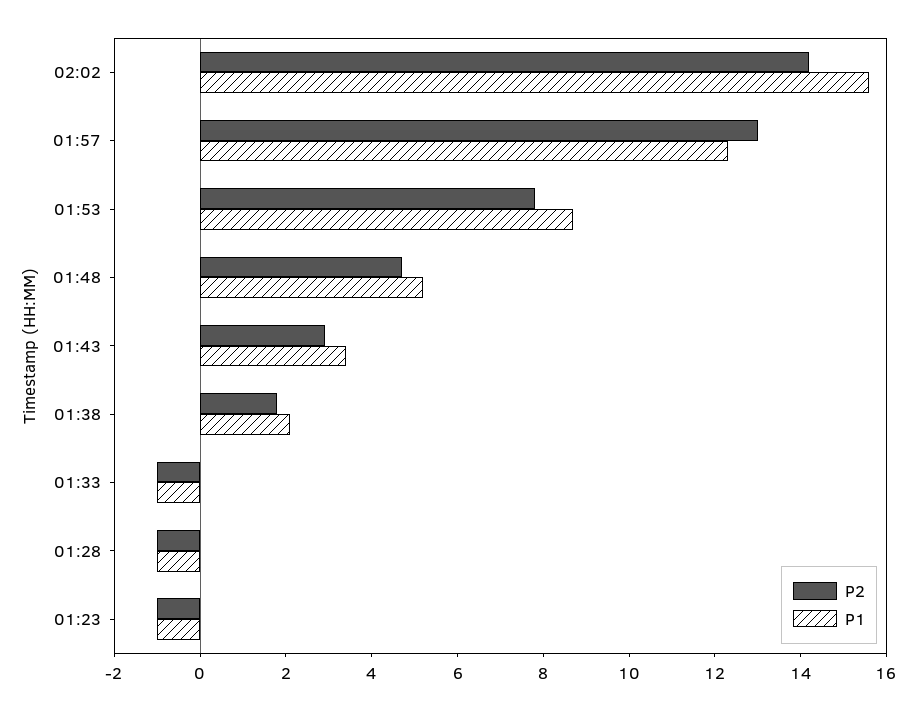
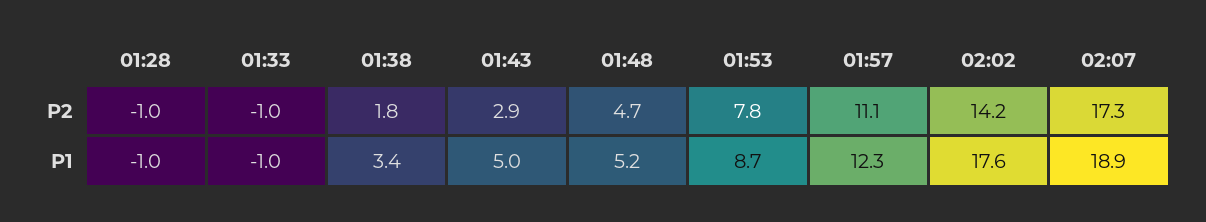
P1, 02:02: 15.5 -> 17.6
P2, 01:57: 13 -> 11.1
P1, 01:43: 3.5 -> 5
P1, 01:38: 2 -> 3.4
P2, 01:23: -1 -> none
P1, 01:23: -1 -> none
P2, 02:07: none -> 17.3
P1, 02:07: none -> 18.9

